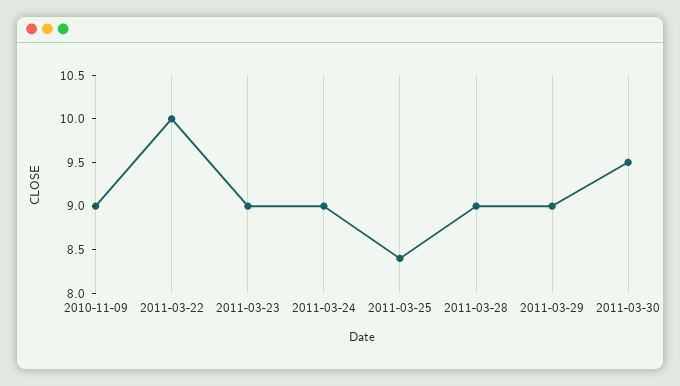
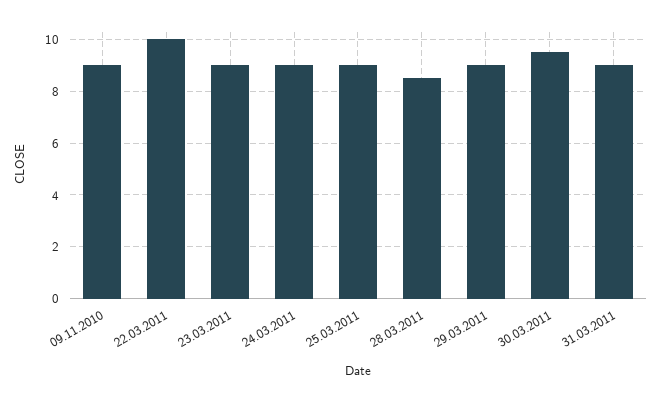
2011-03-25: 8.4 -> 9
2011-03-28: 9 -> 8.5
31.03.2011: none -> 9

